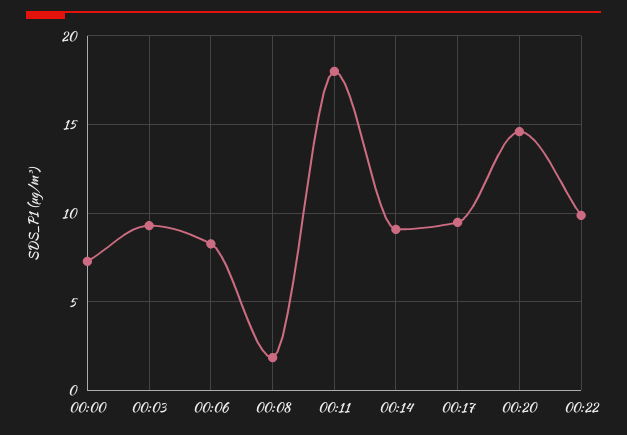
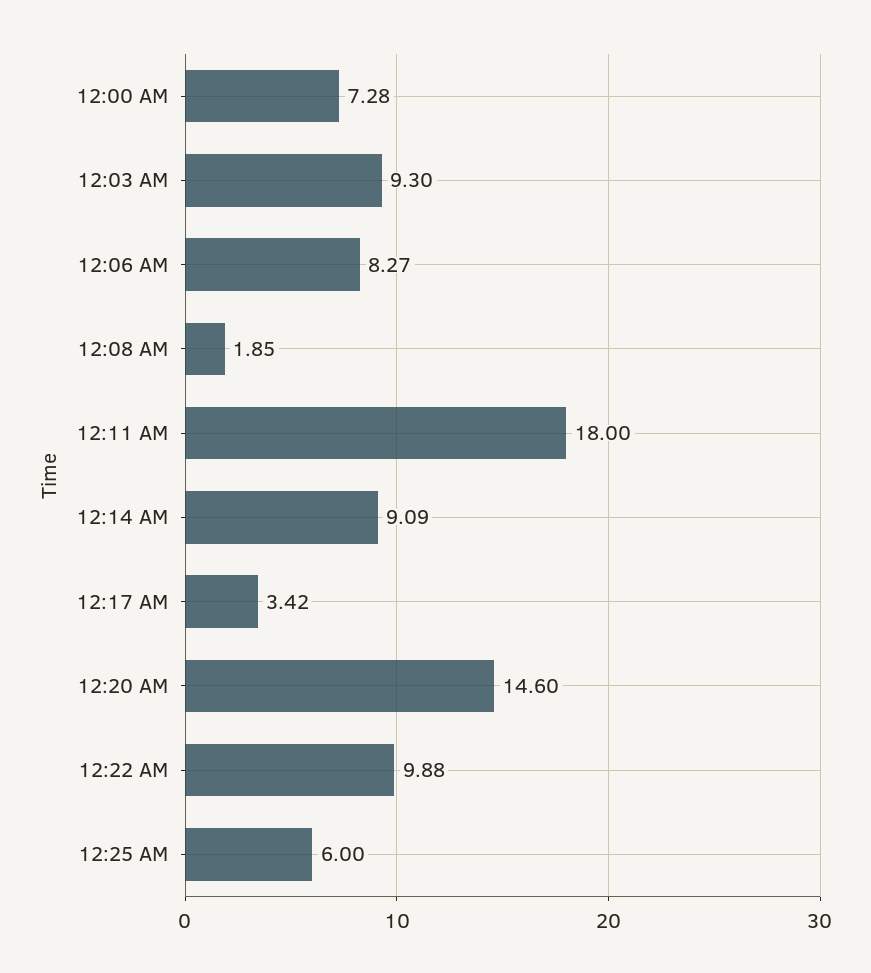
00:17: 9.5 -> 3.42
12:25 AM: none -> 6

